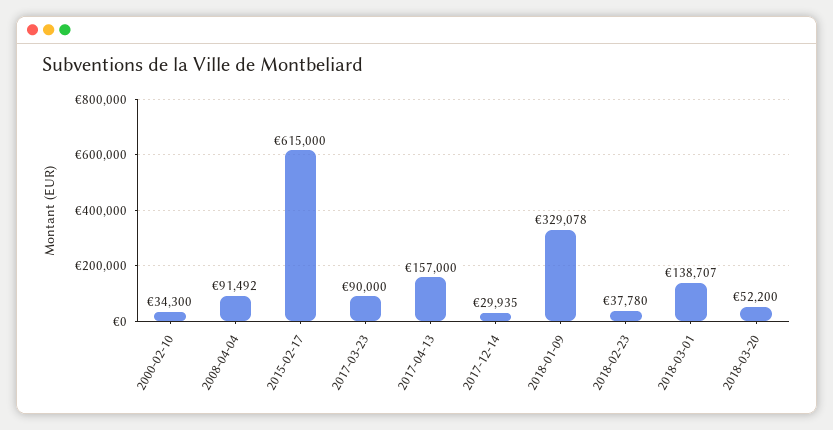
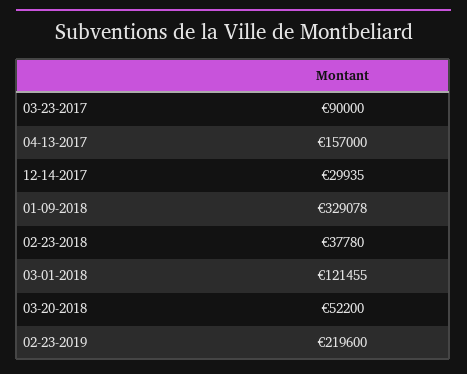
2000-02-10: 34300 -> none
2008-04-04: 91492 -> none
2015-02-17: 615000 -> none
2018-03-01: 138707 -> 121455
02-23-2019: none -> 219600

